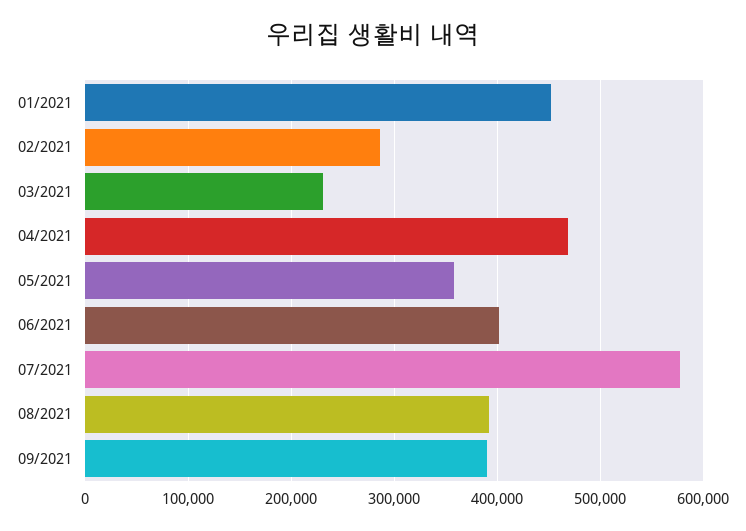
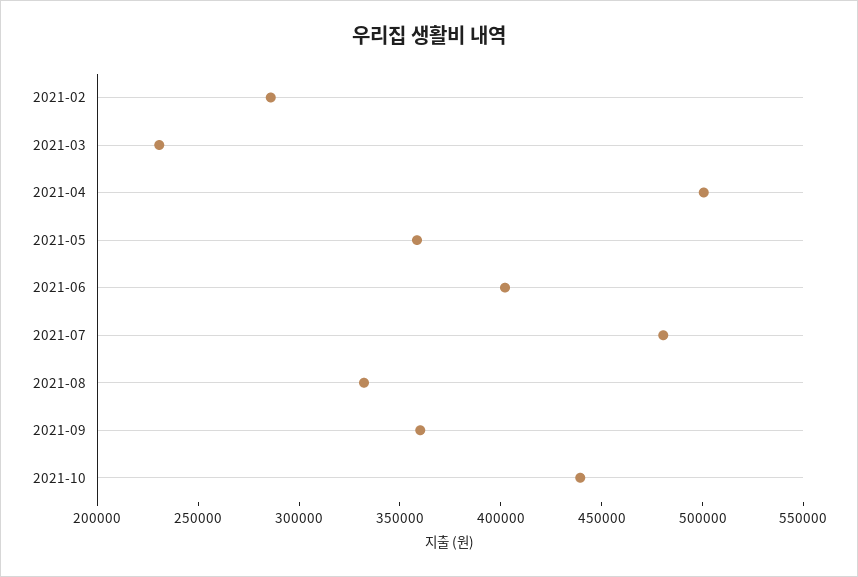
01/2021: 450000 -> none
04/2021: 470000 -> 500000
07/2021: 580000 -> 480000
08/2021: 390000 -> 330000
09/2021: 390000 -> 360000
2021-10: none -> 440000

